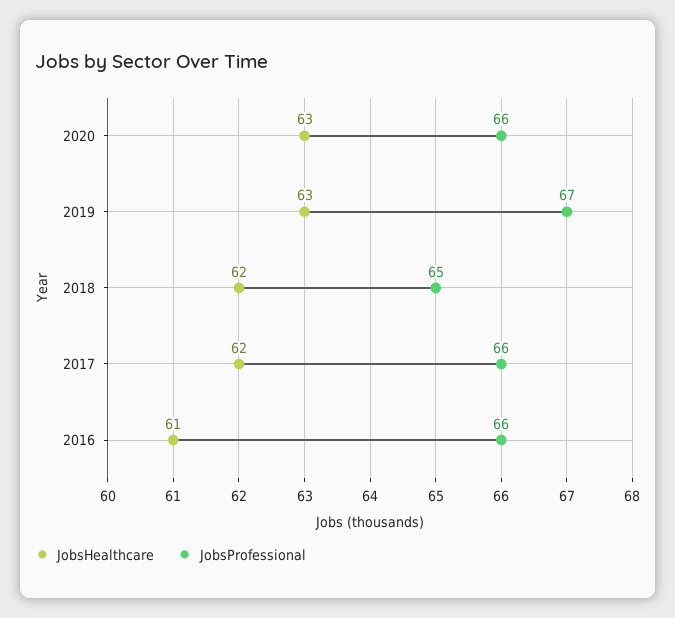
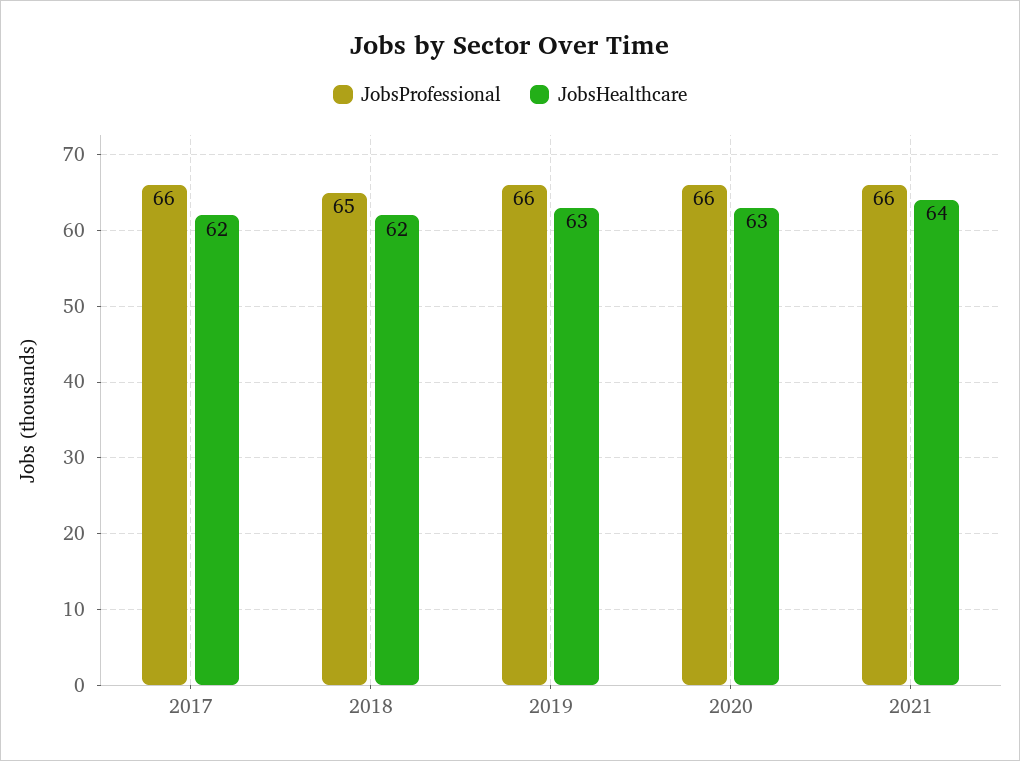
JobsProfessional, 2019: 67 -> 66
JobsHealthcare, 2016: 61 -> none
JobsProfessional, 2016: 66 -> none
JobsProfessional, 2021: none -> 66
JobsHealthcare, 2021: none -> 64

